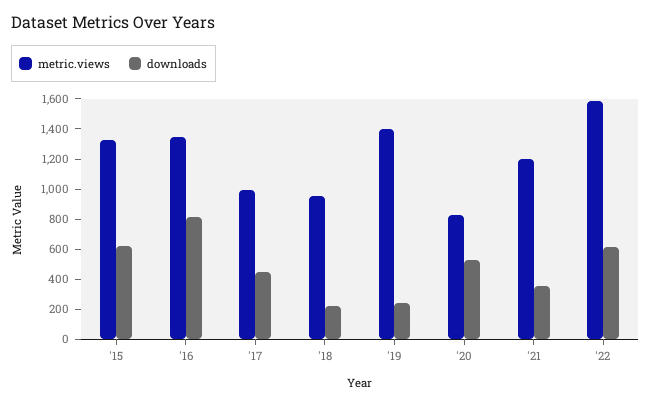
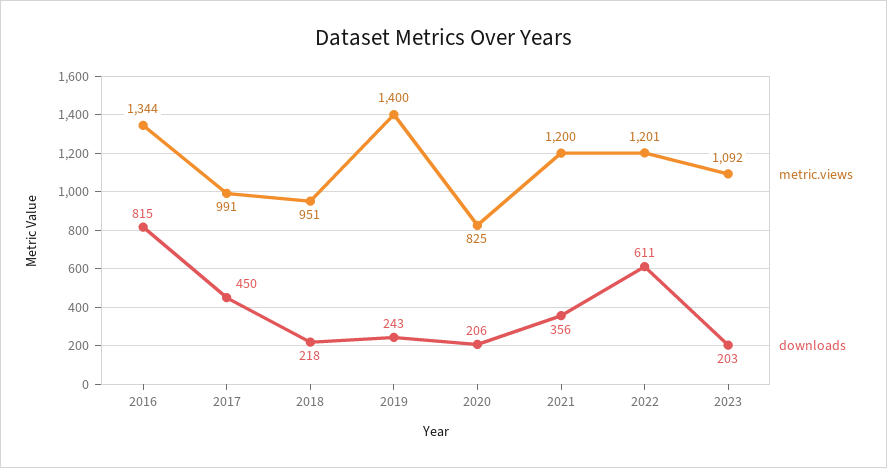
metric.views, '15: 1300 -> none
downloads, '15: 600 -> none
downloads, '20: 500 -> 206
metric.views, '22: 1600 -> 1201
metric.views, 2023: none -> 1092
downloads, 2023: none -> 203

